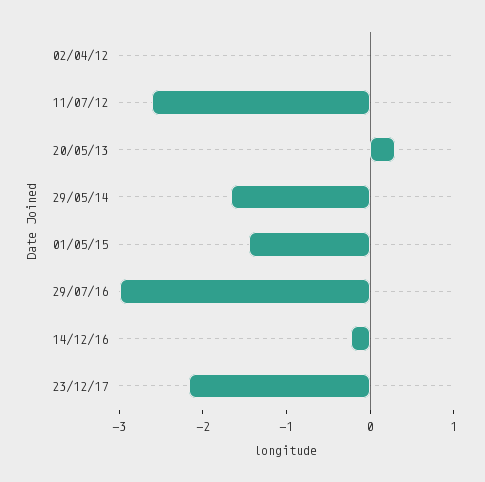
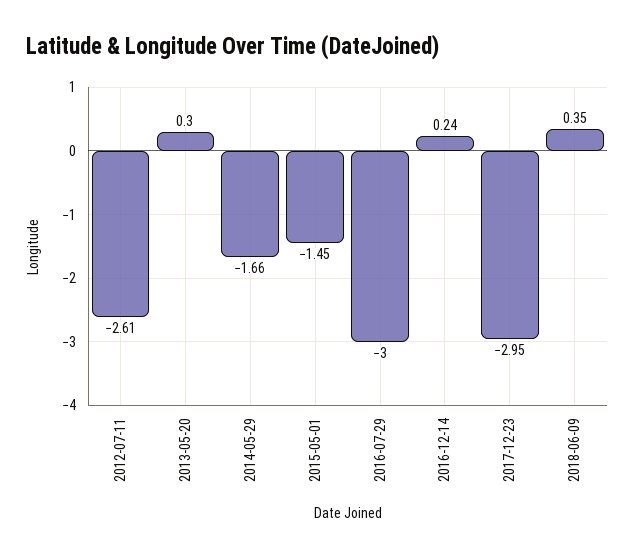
02/04/12: 0 -> none
14/12/16: -0.2 -> 0.24
23/12/17: -2.2 -> -2.95
2018-06-09: none -> 0.35

